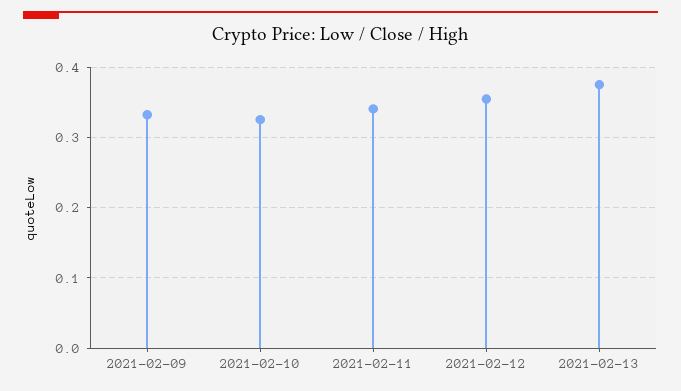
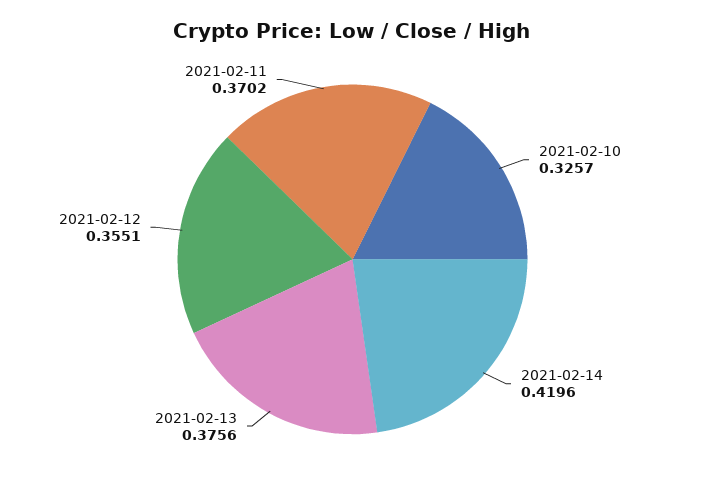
2021-02-09: 0.33 -> none
2021-02-11: 0.34 -> 0.3702
2021-02-14: none -> 0.4196

